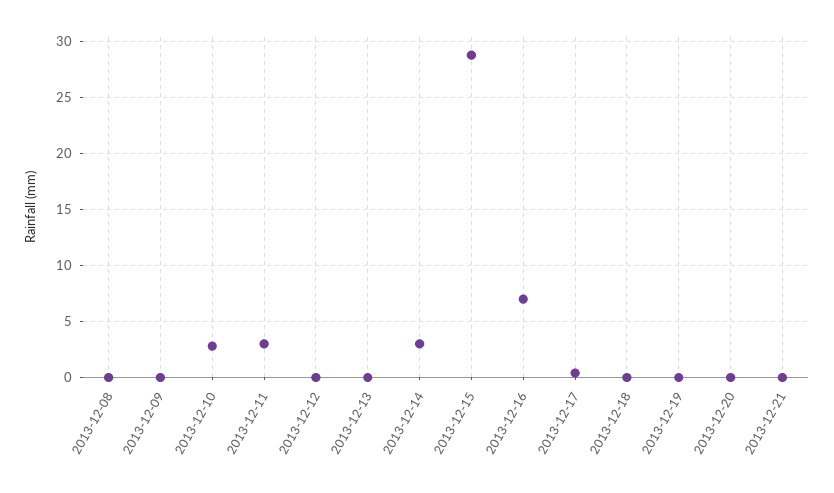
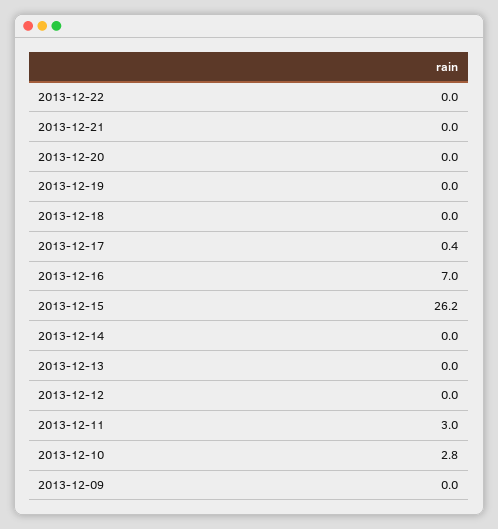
2013-12-08: 0 -> none
2013-12-14: 3 -> 0
2013-12-15: 29 -> 26.2
2013-12-22: none -> 0

